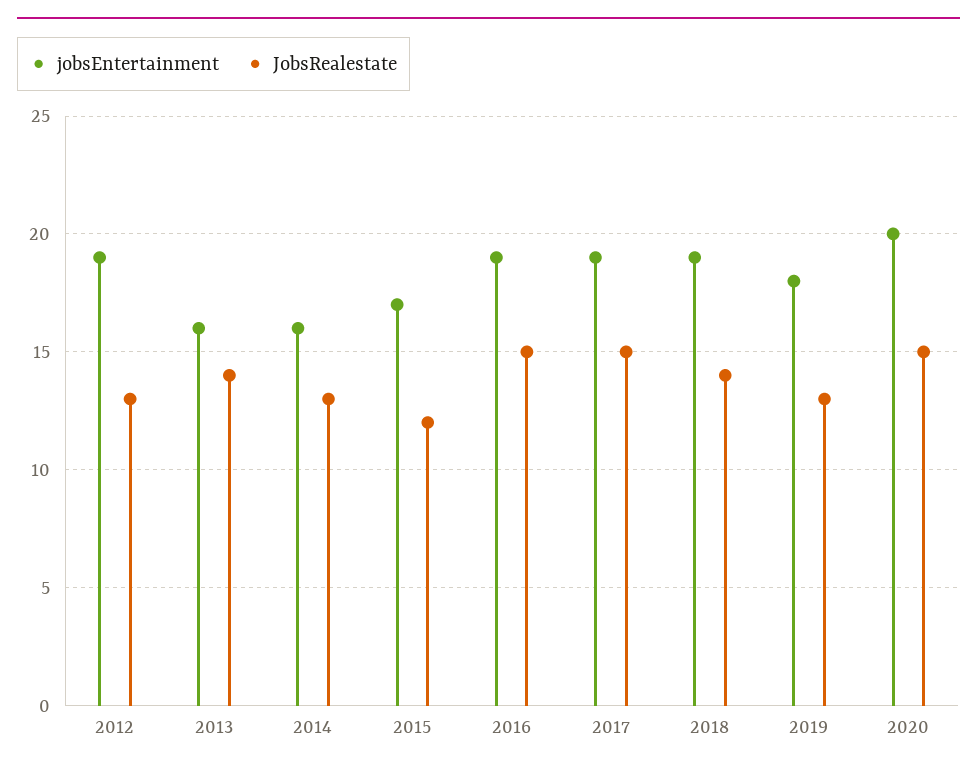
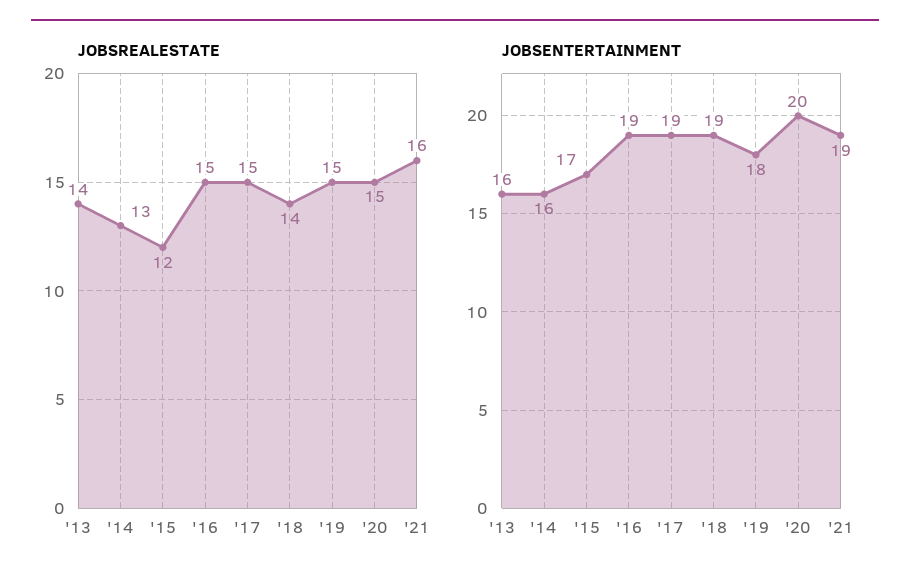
jobsEntertainment, 2012: 19 -> none
JobsRealestate, 2012: 13 -> none
JobsRealestate, 2019: 13 -> 15
JobsRealestate, '21: none -> 16
jobsEntertainment, '21: none -> 19

